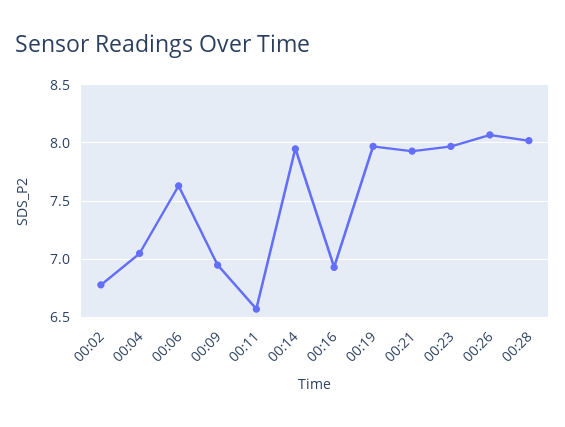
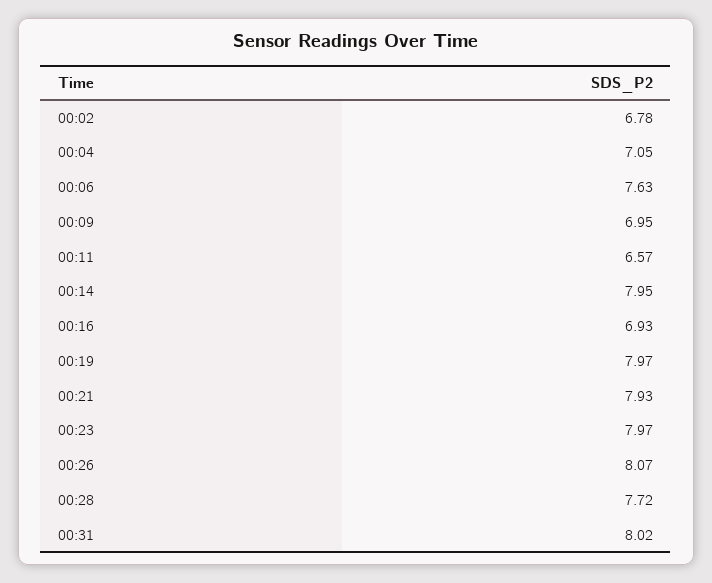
00:28: 8 -> 7.72
00:31: none -> 8.02

